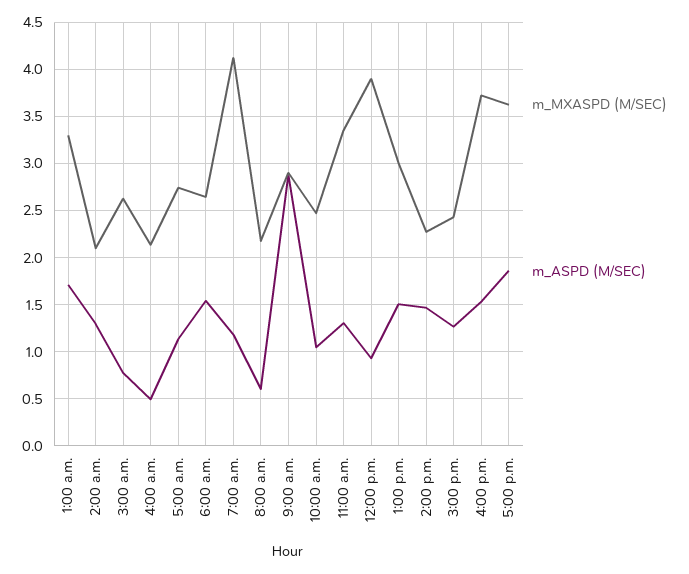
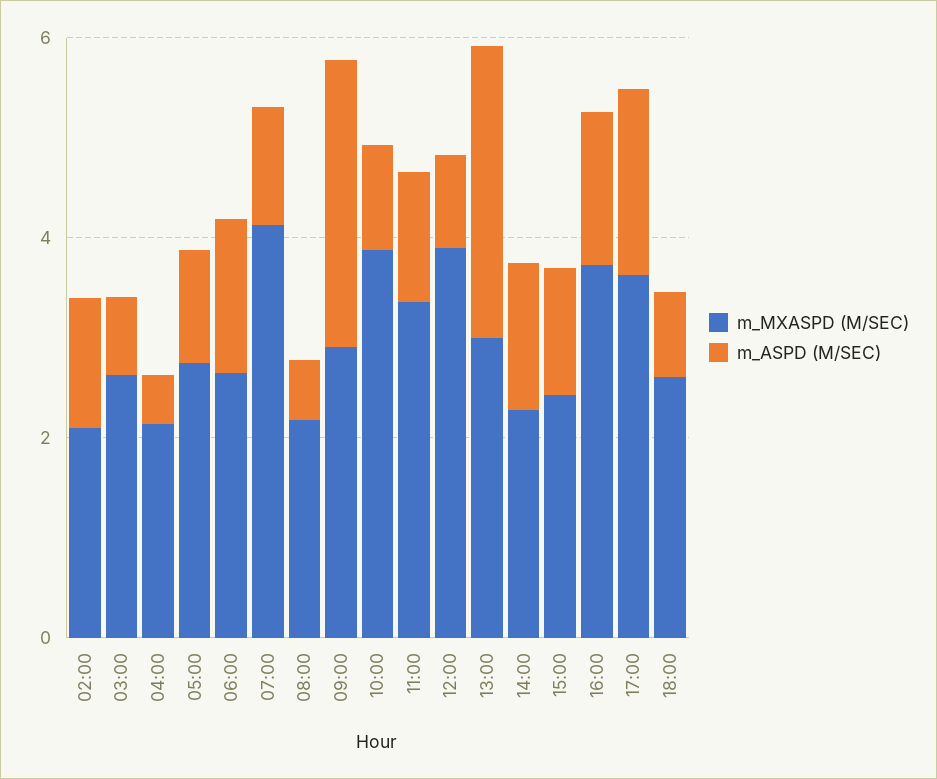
m_MXASPD (M/SEC), 1:00 a.m.: 3.3 -> none
m_ASPD (M/SEC), 1:00 a.m.: 1.7 -> none
m_MXASPD (M/SEC), 10:00 a.m.: 2.5 -> 4
m_ASPD (M/SEC), 1:00 p.m.: 1.5 -> 3
m_MXASPD (M/SEC), 18:00: none -> 2.5
m_ASPD (M/SEC), 18:00: none -> 1

